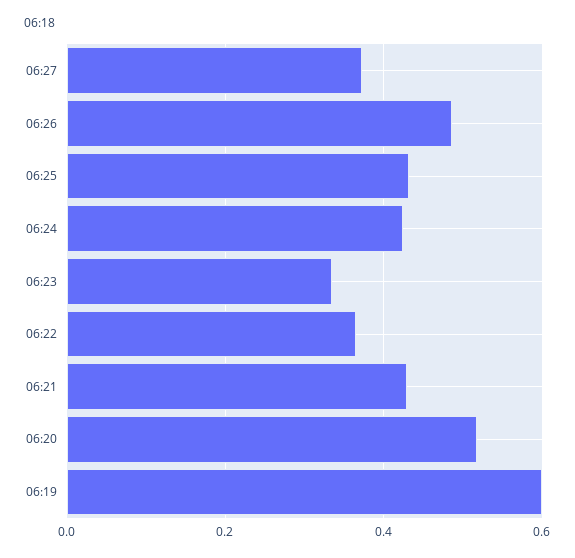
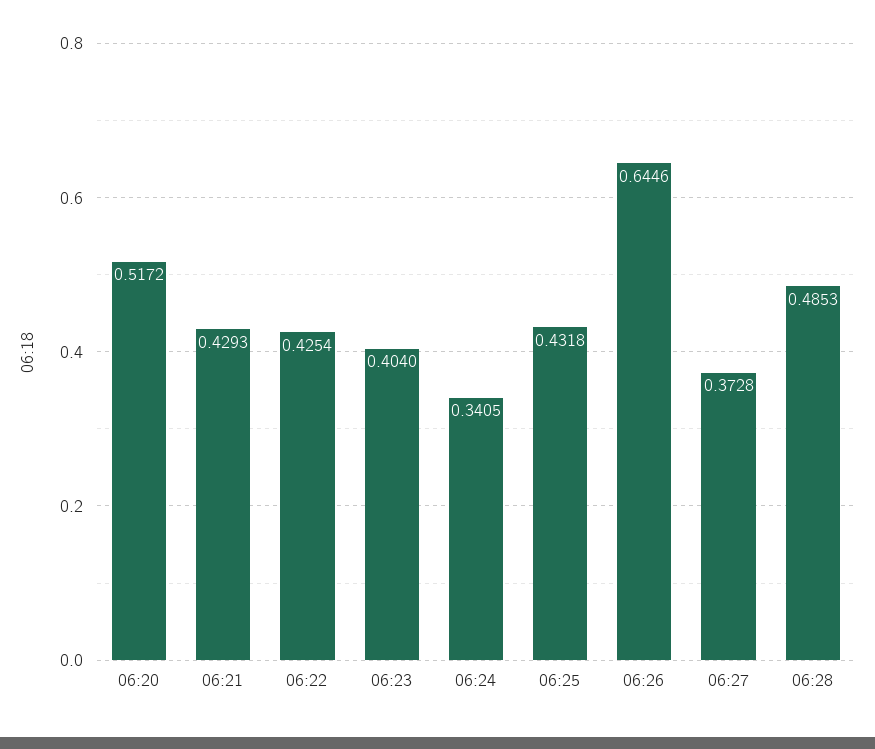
06:26: 0.48 -> 0.6446
06:24: 0.42 -> 0.3405
06:23: 0.34 -> 0.404
06:22: 0.36 -> 0.4254
06:19: 0.6 -> none
06:28: none -> 0.4853

